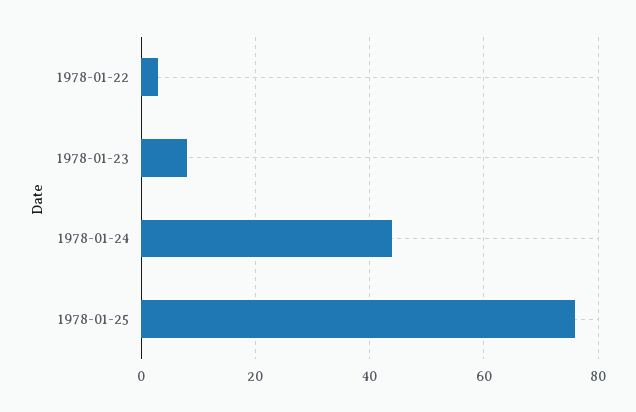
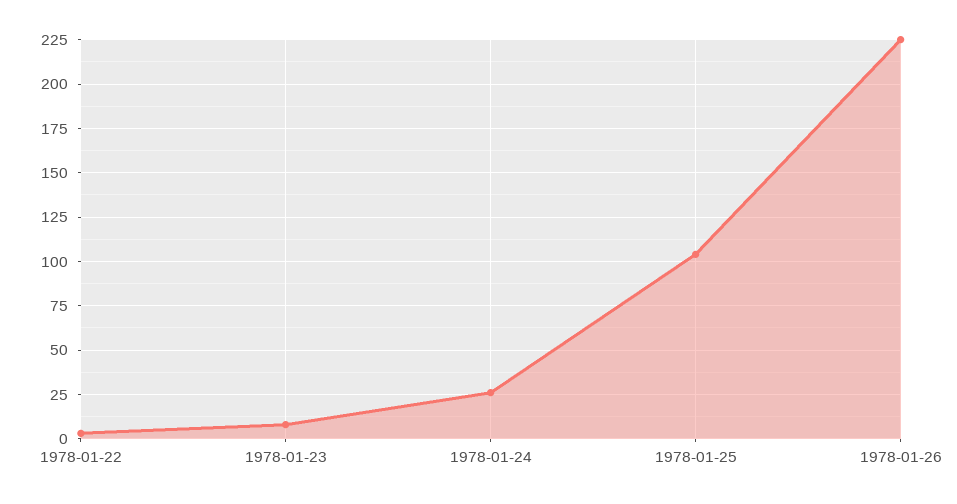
1978-01-24: 45 -> 25
1978-01-25: 75 -> 105
1978-01-26: none -> 225

